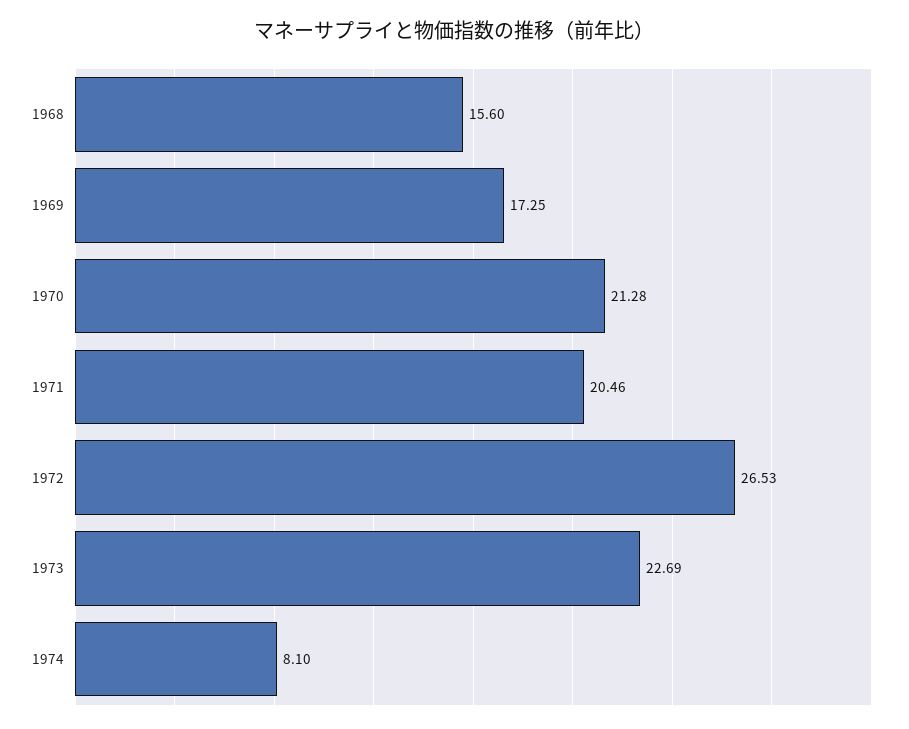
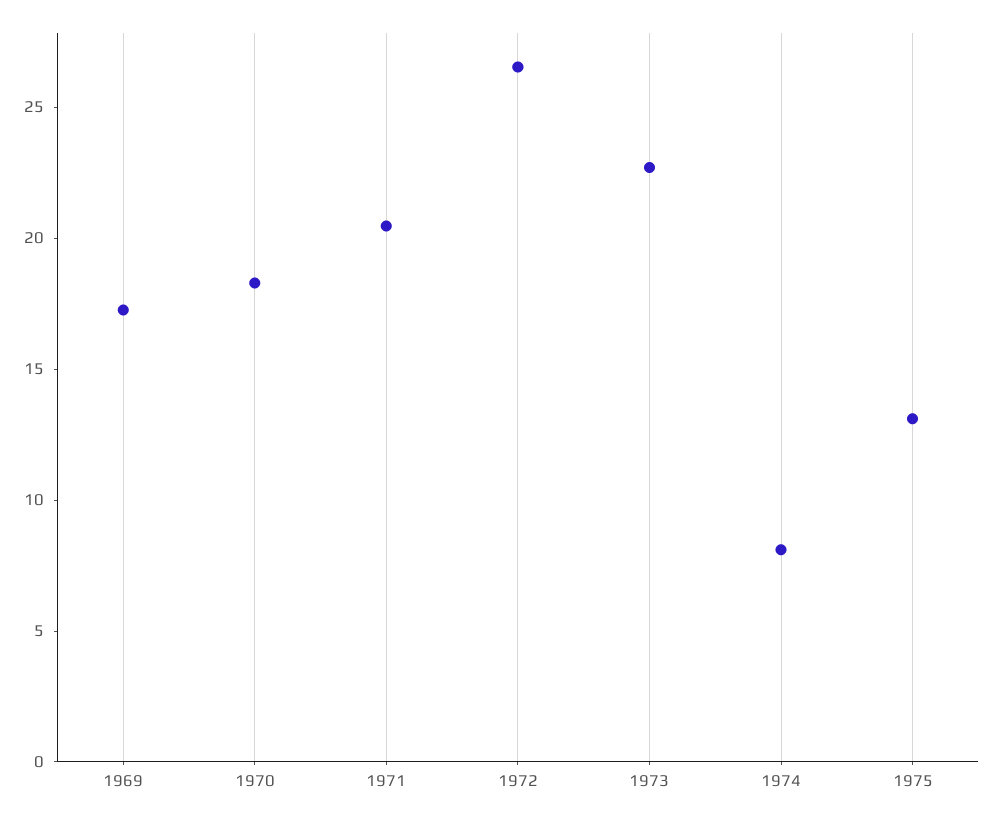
1968: 15.6 -> none
1970: 21.28 -> 18
1975: none -> 13

